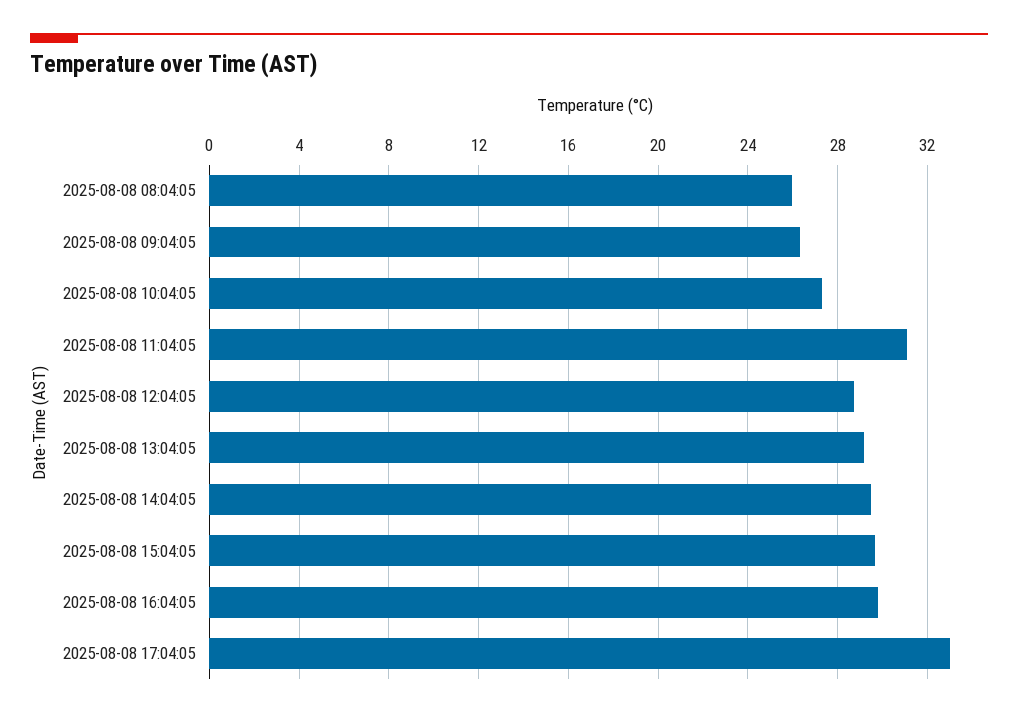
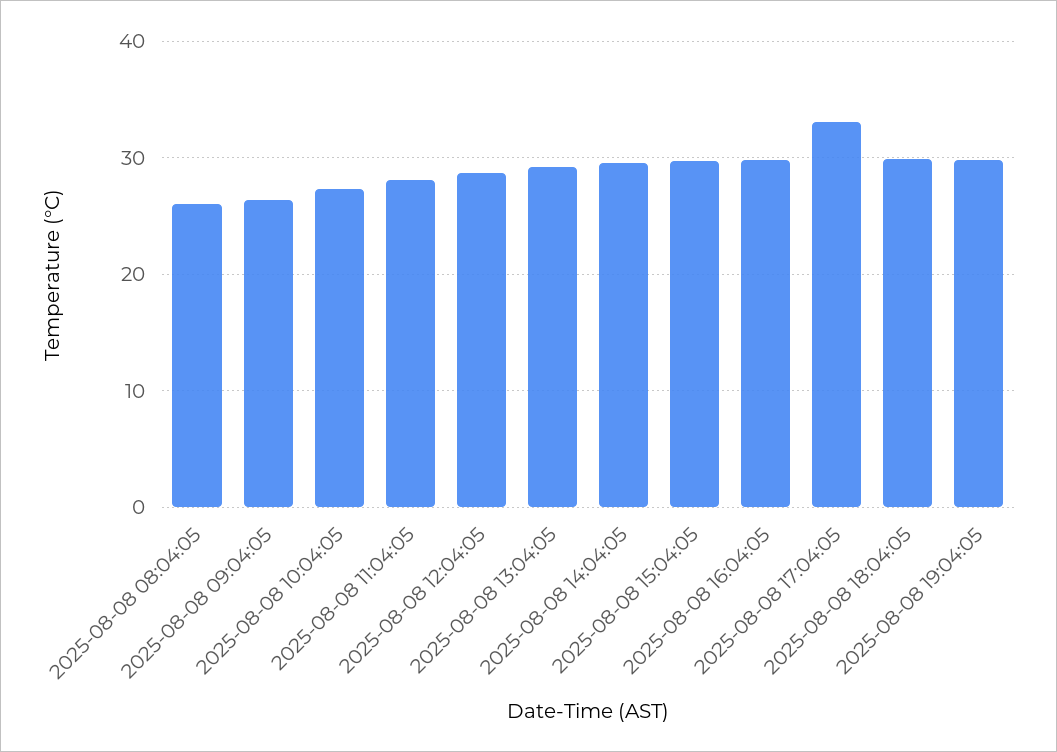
2025-08-08 11:04:05: 31 -> 28
2025-08-08 18:04:05: none -> 30
2025-08-08 19:04:05: none -> 30

